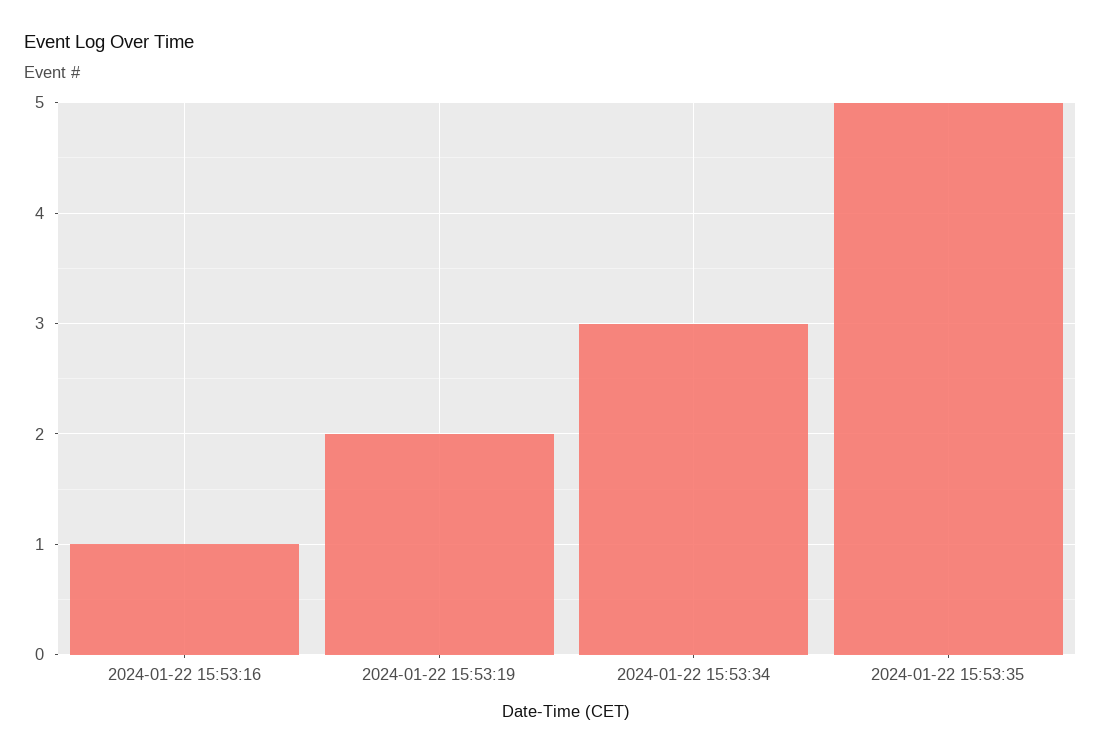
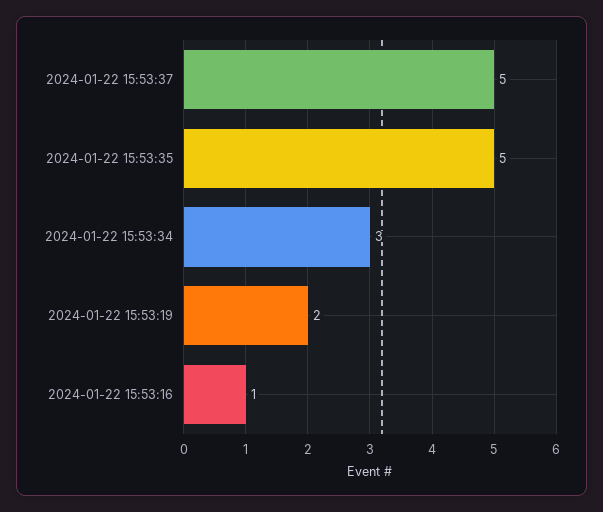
2024-01-22 15:53:37: none -> 5

